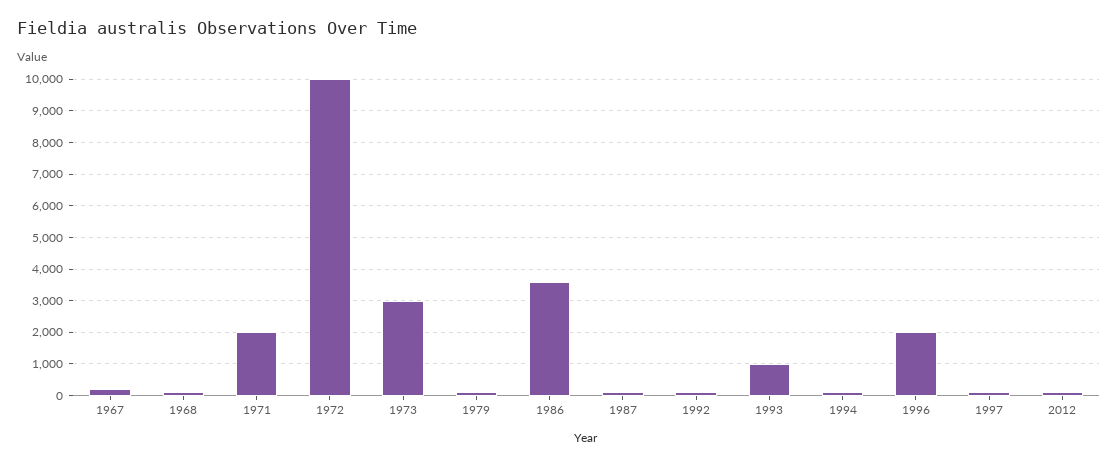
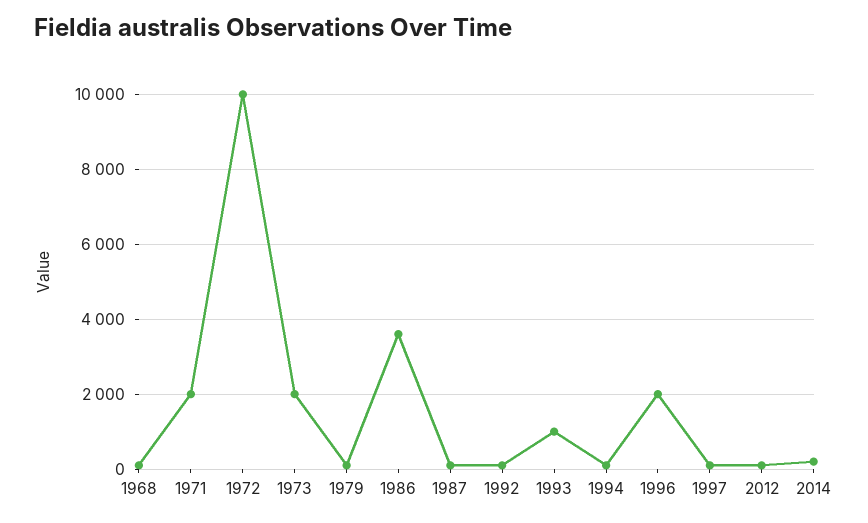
1967: 200 -> none
1973: 3000 -> 2000
2014: none -> 200

